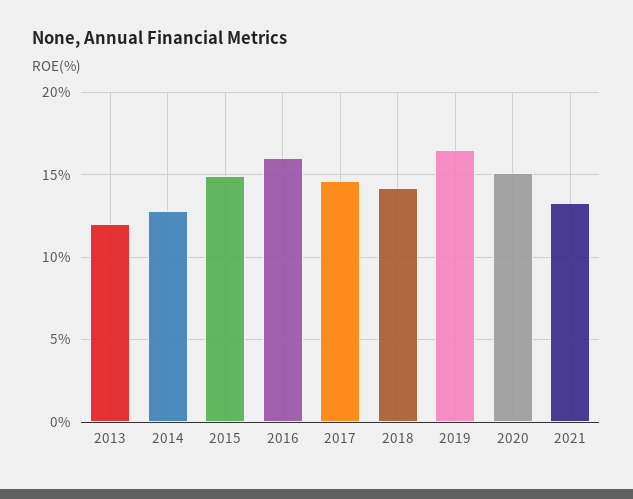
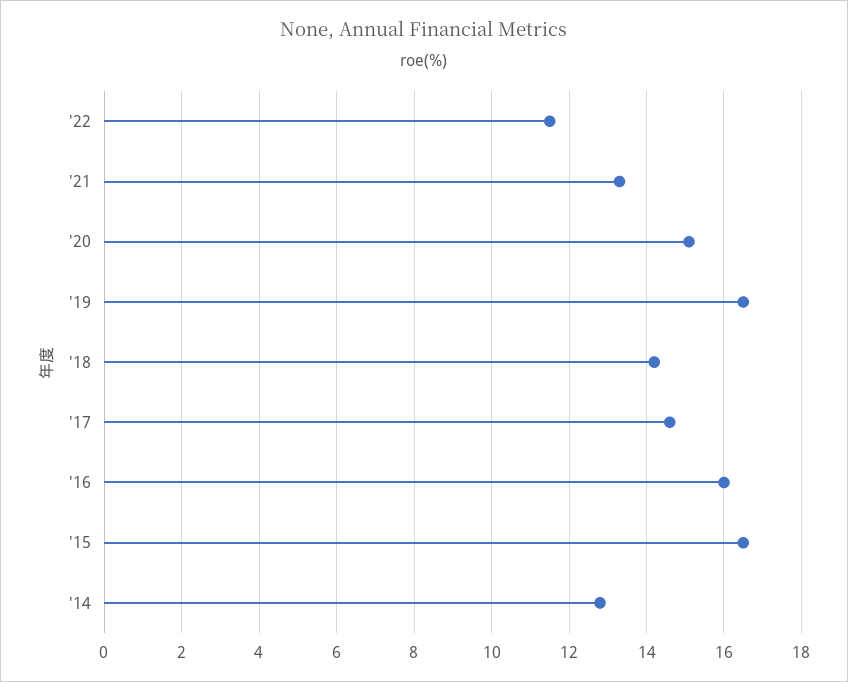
2013: 12 -> none
2015: 15 -> 16.5
'22: none -> 11.5

